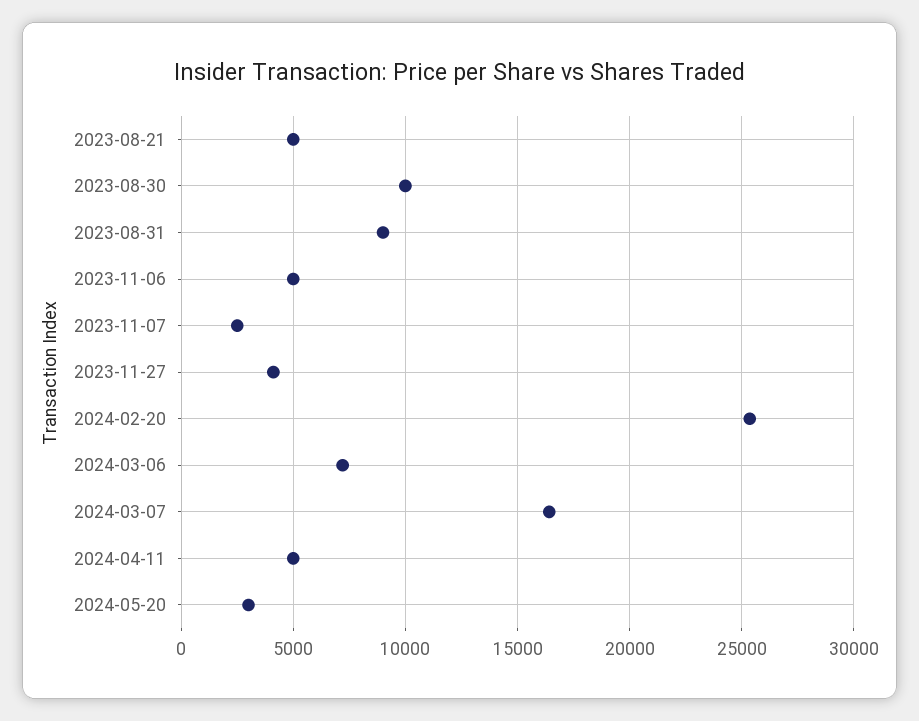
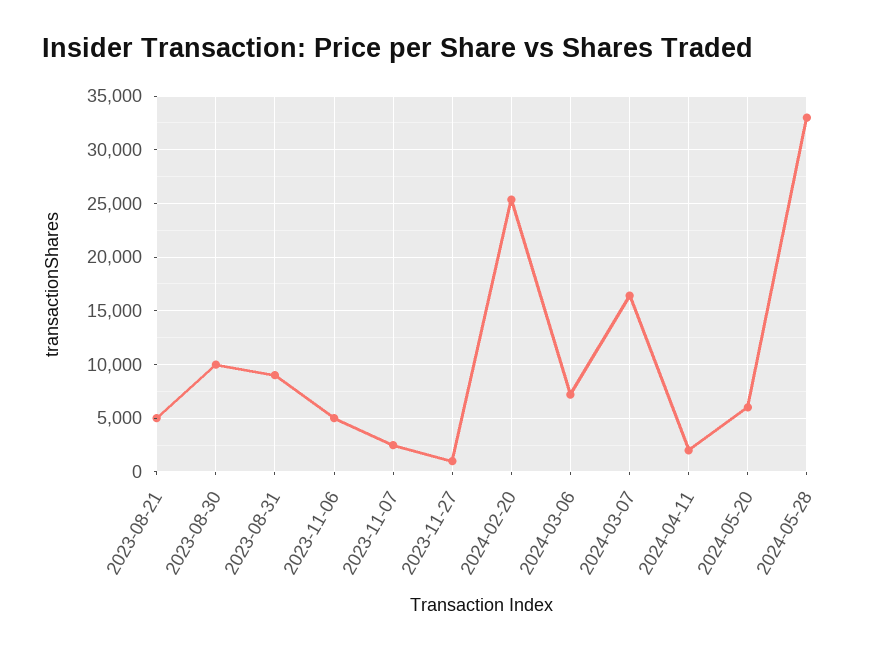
2023-11-27: 4000 -> 1000
2024-04-11: 5000 -> 2000
2024-05-20: 3000 -> 6000
2024-05-28: none -> 33000

